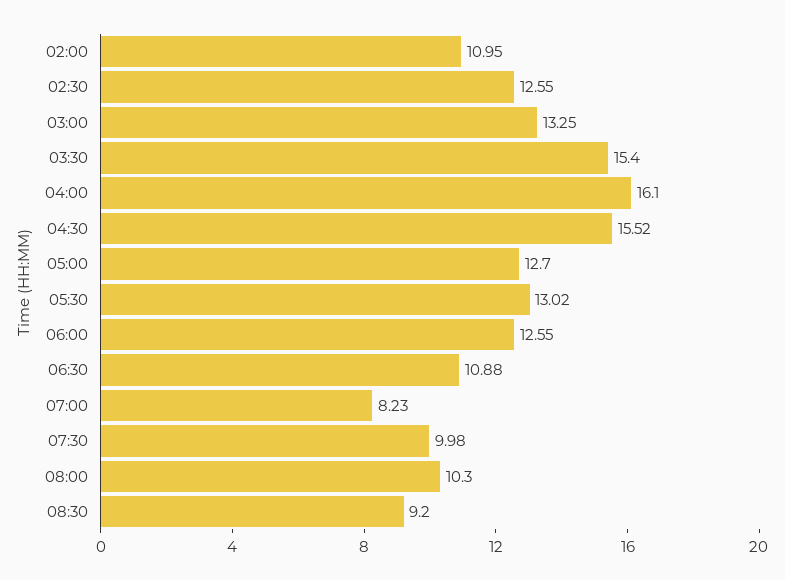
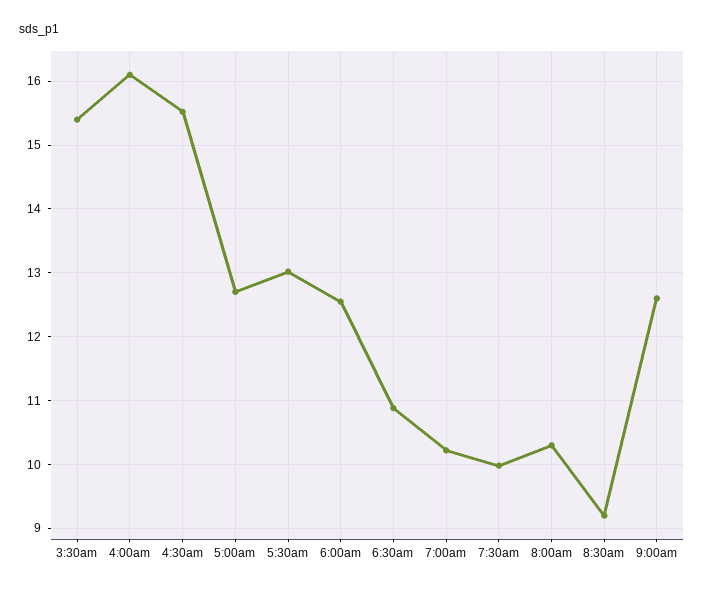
02:00: 10.95 -> none
02:30: 12.55 -> none
03:00: 13.25 -> none
07:00: 8.23 -> 10.2
9:00am: none -> 12.6

